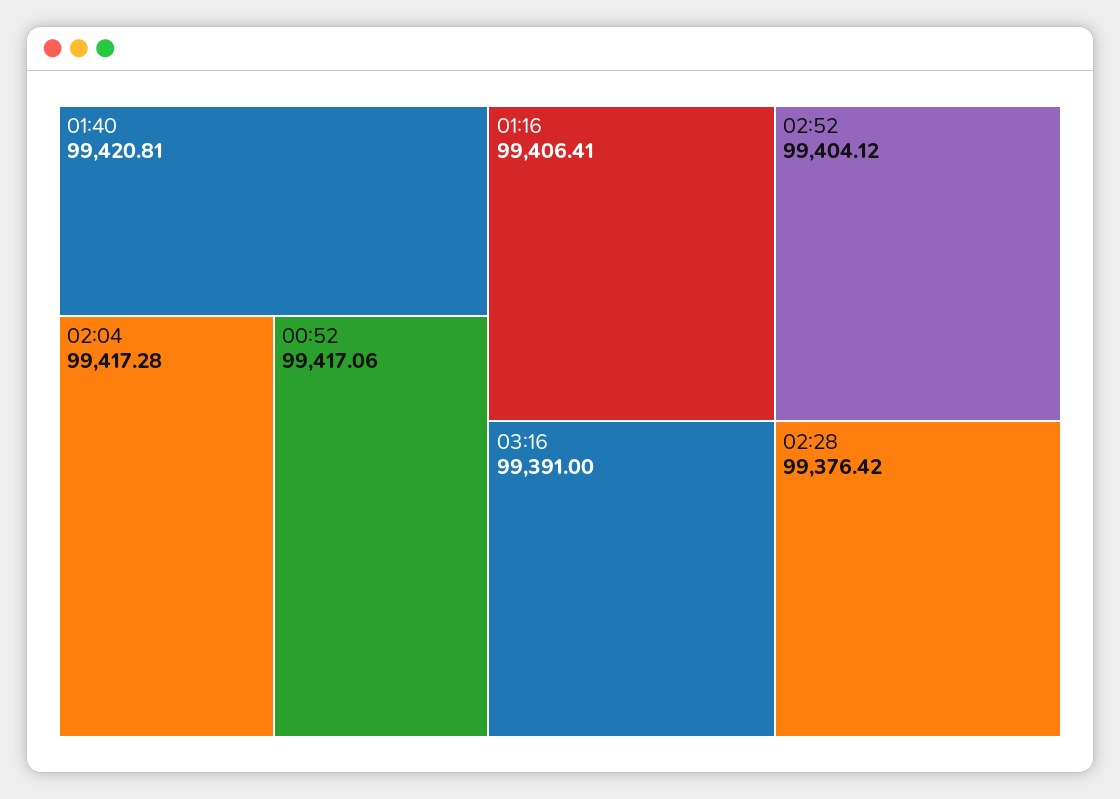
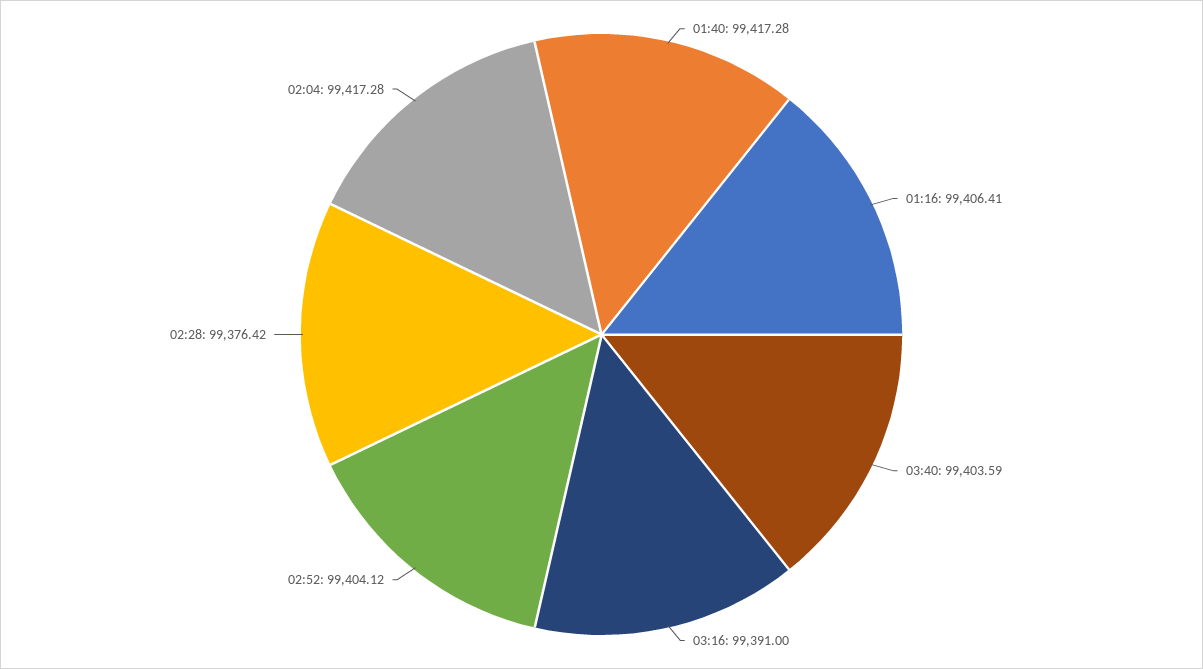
01:40: 99420.81 -> 99417.28
00:52: 99417.06 -> none
03:40: none -> 99403.59

